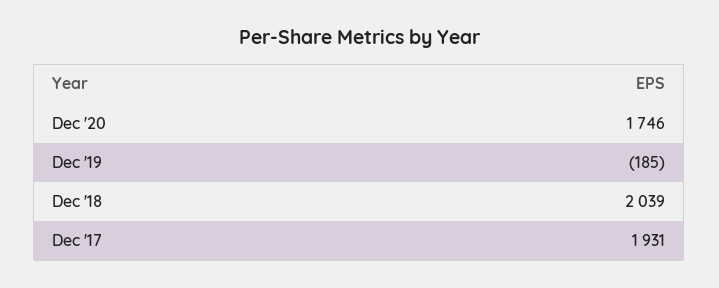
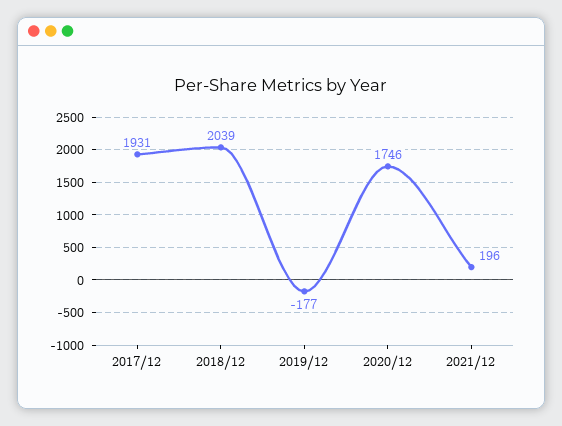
Dec '19: -185 -> -177
2021/12: none -> 196

